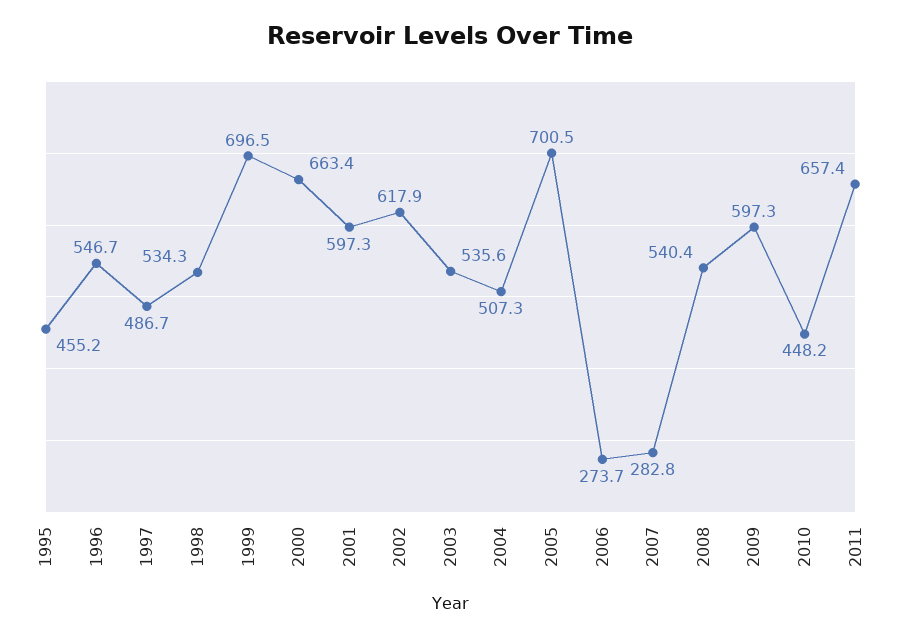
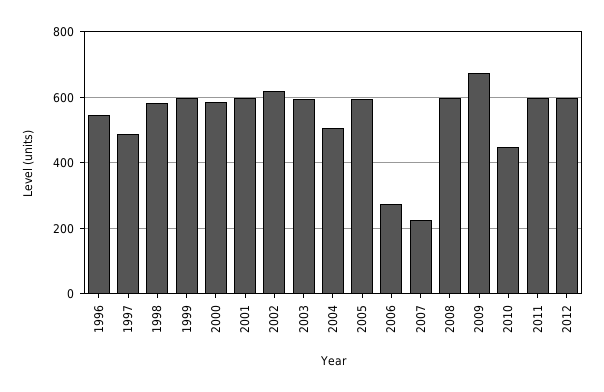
1995: 455.2 -> none
1998: 534.3 -> 580
1999: 696.5 -> 600
2000: 663.4 -> 580
2003: 535.6 -> 600
2005: 700.5 -> 600
2007: 282.8 -> 220
2008: 540.4 -> 600
2009: 597.3 -> 680
2011: 657.4 -> 600
2012: none -> 600

